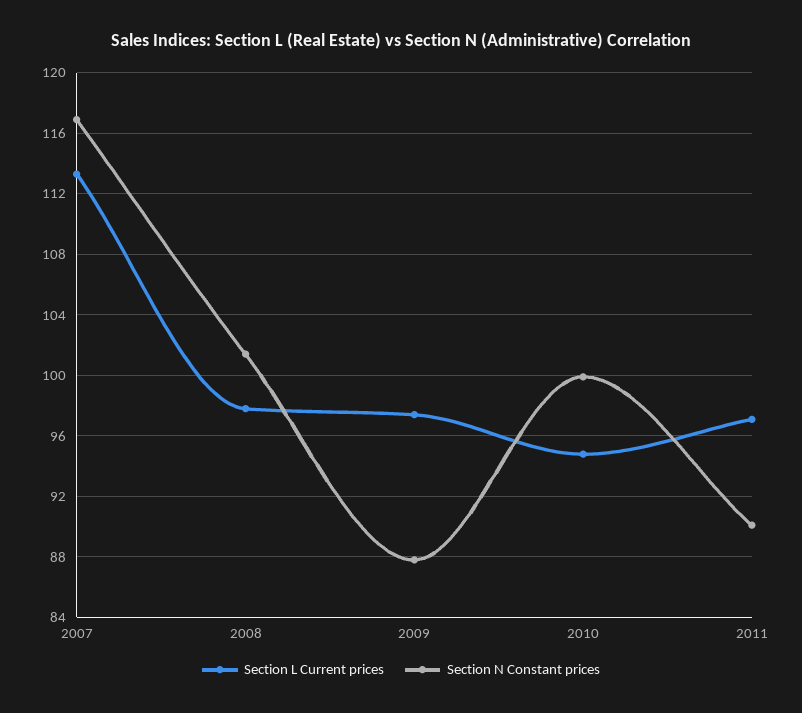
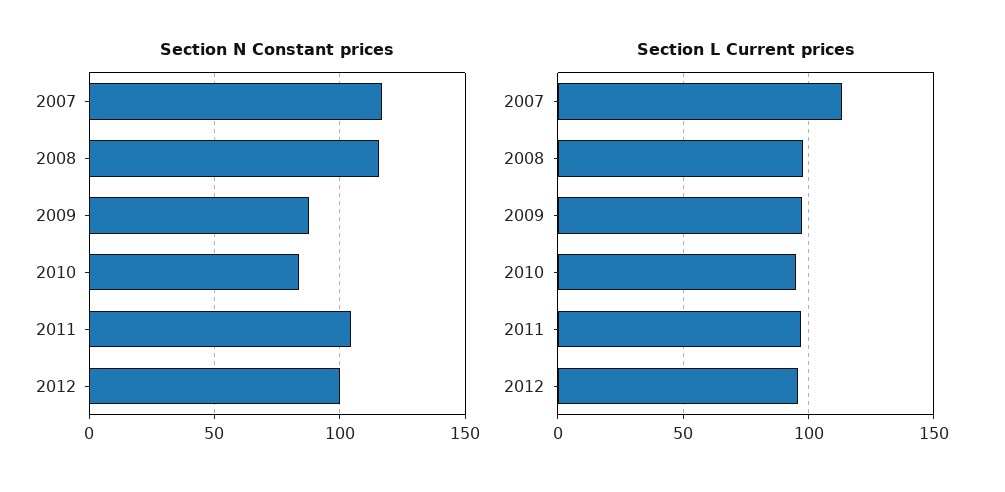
Section N Constant prices, 2008: 101.5 -> 115
Section N Constant prices, 2010: 100 -> 85
Section N Constant prices, 2011: 90 -> 105
Section N Constant prices, 2012: none -> 100
Section L Current prices, 2012: none -> 95

